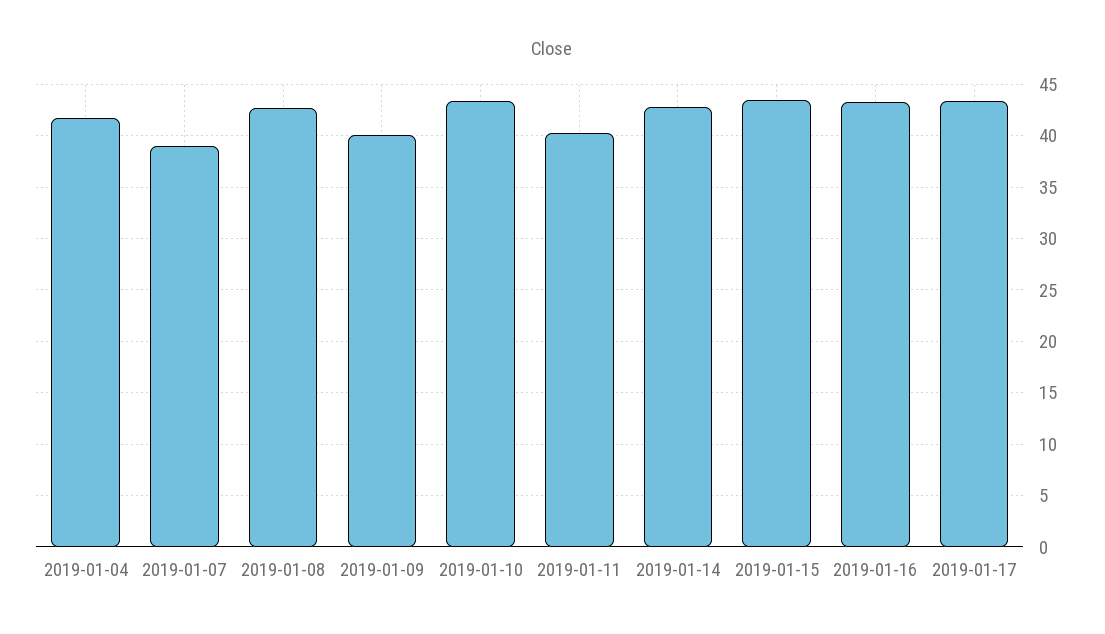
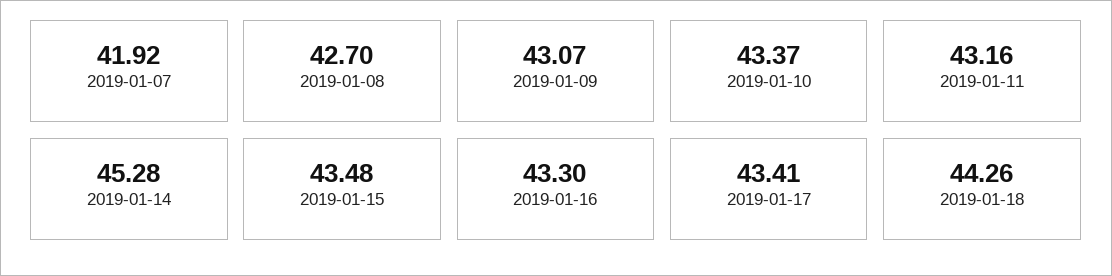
2019-01-04: 42 -> none
2019-01-07: 39 -> 41.92
2019-01-09: 40 -> 43.07
2019-01-11: 40 -> 43.16
2019-01-14: 43 -> 45.28
2019-01-18: none -> 44.26

